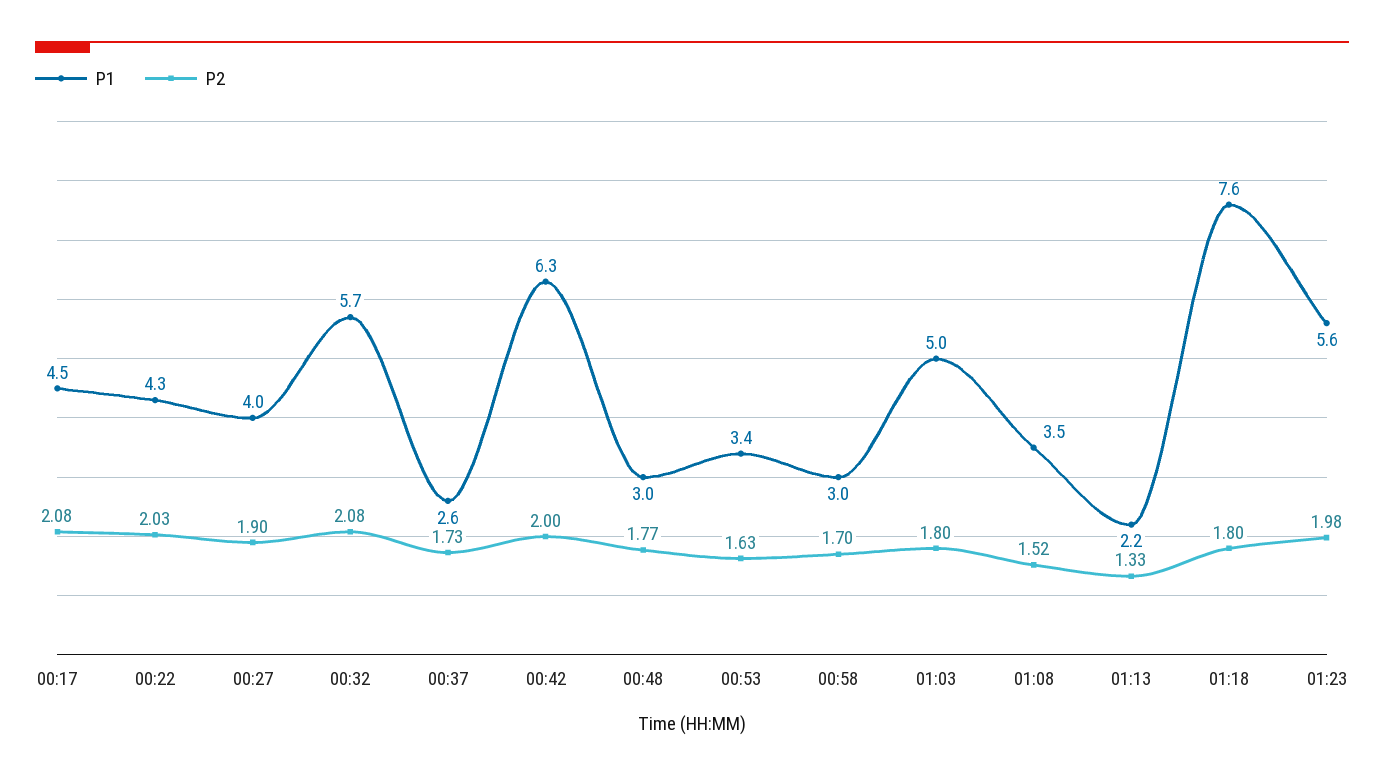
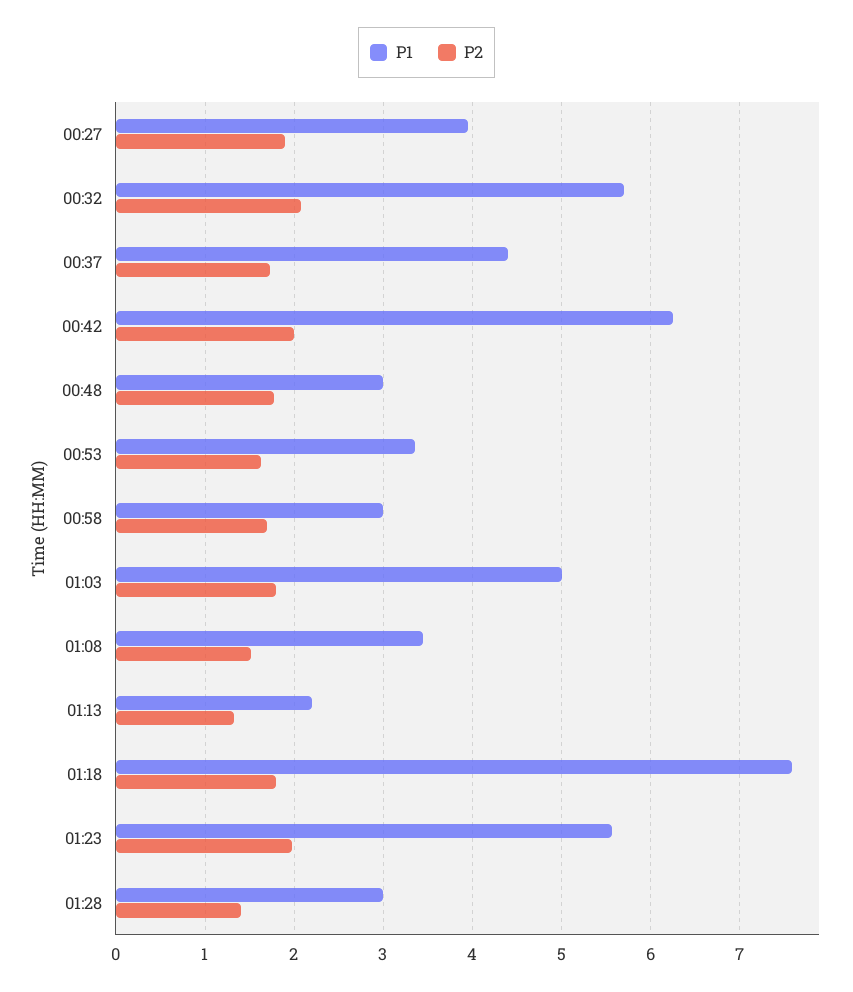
P1, 00:17: 4.5 -> none
P2, 00:17: 2.08 -> none
P1, 00:22: 4.3 -> none
P2, 00:22: 2.03 -> none
P1, 00:37: 2.6 -> 4.4
P1, 01:28: none -> 3
P2, 01:28: none -> 1.4

